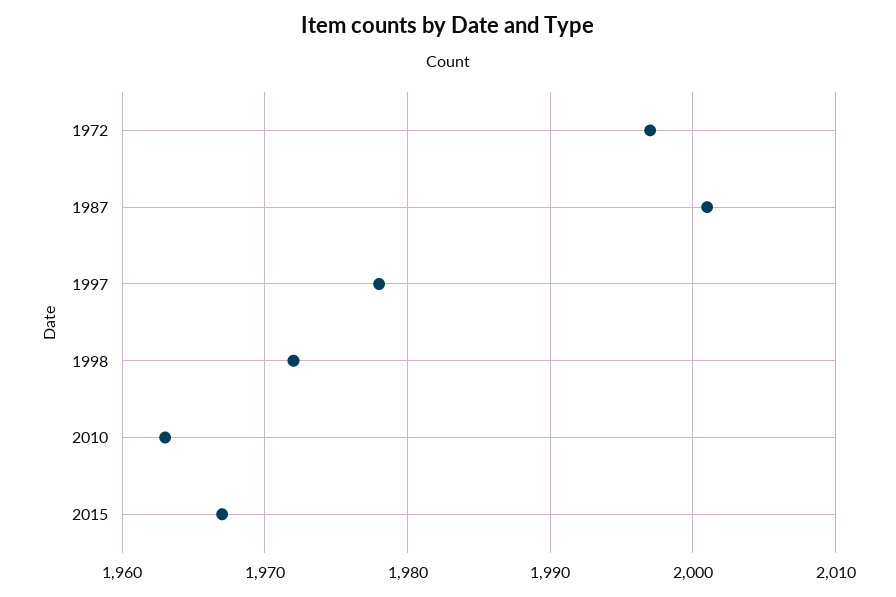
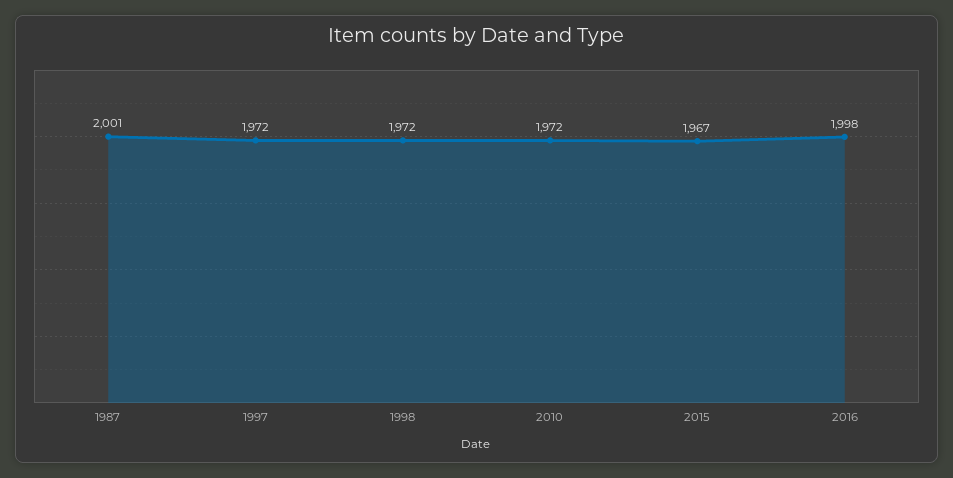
1972: 1997 -> none
1997: 1978 -> 1972
2010: 1963 -> 1972
2016: none -> 1998

